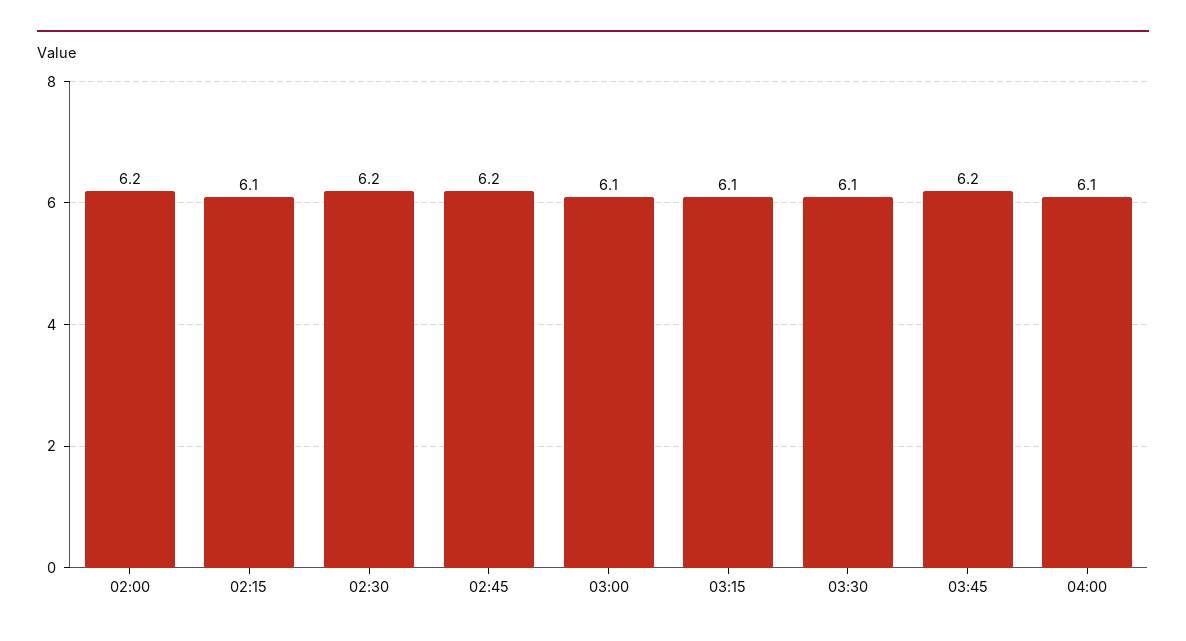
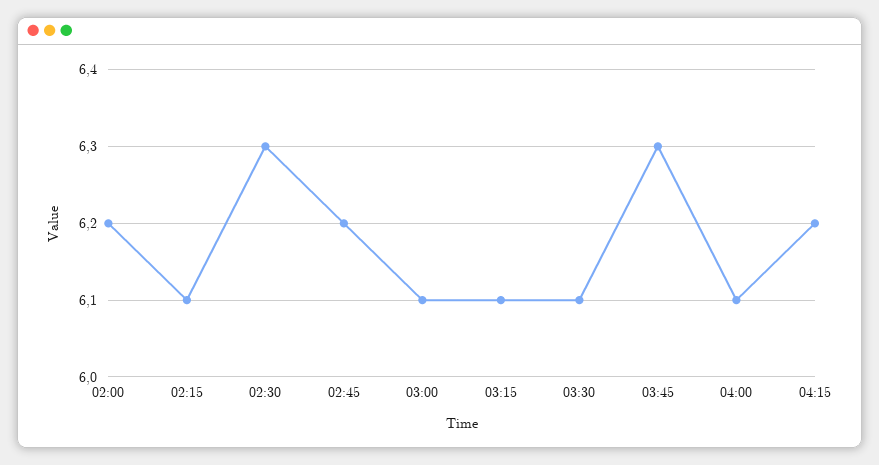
02:30: 6.2 -> 6.3
03:45: 6.2 -> 6.3
04:15: none -> 6.2

